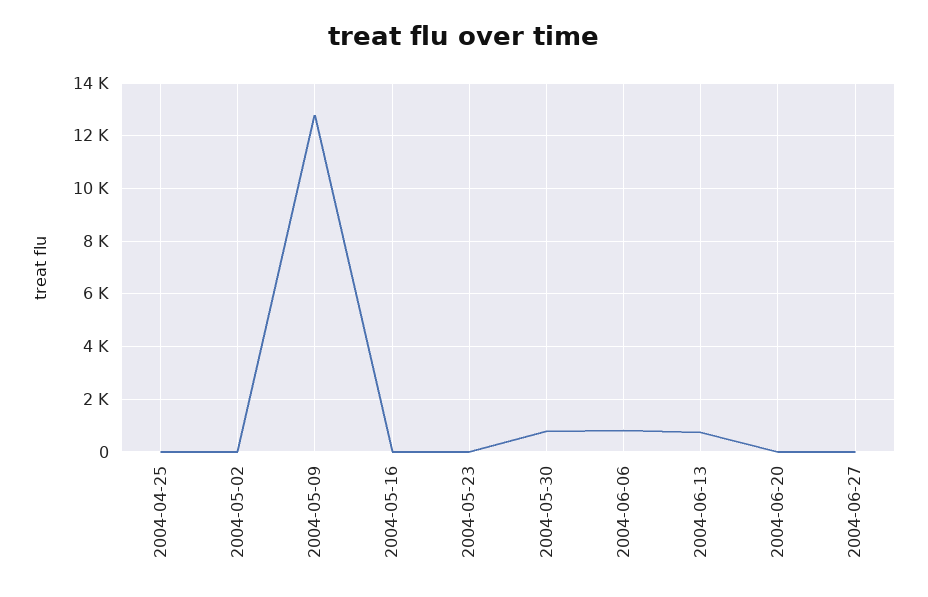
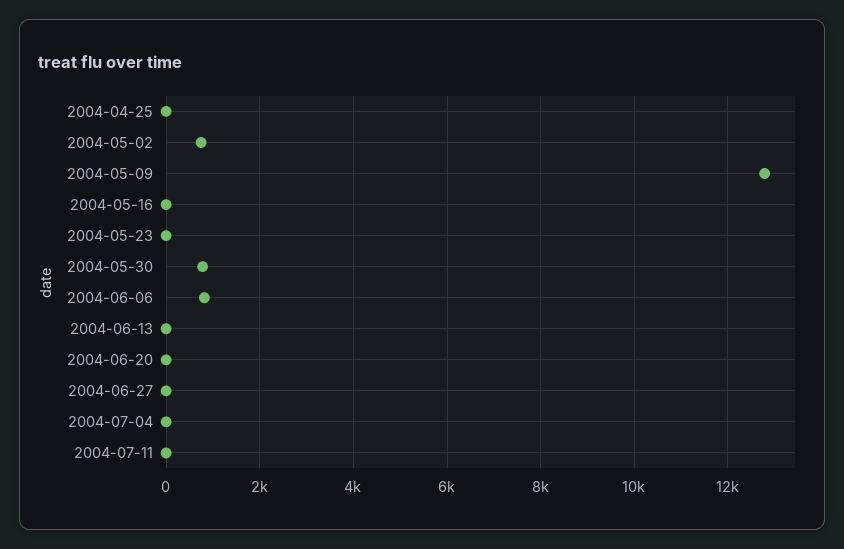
2004-05-02: 0 -> 800
2004-06-13: 750 -> 0
2004-07-04: none -> 0
2004-07-11: none -> 0

